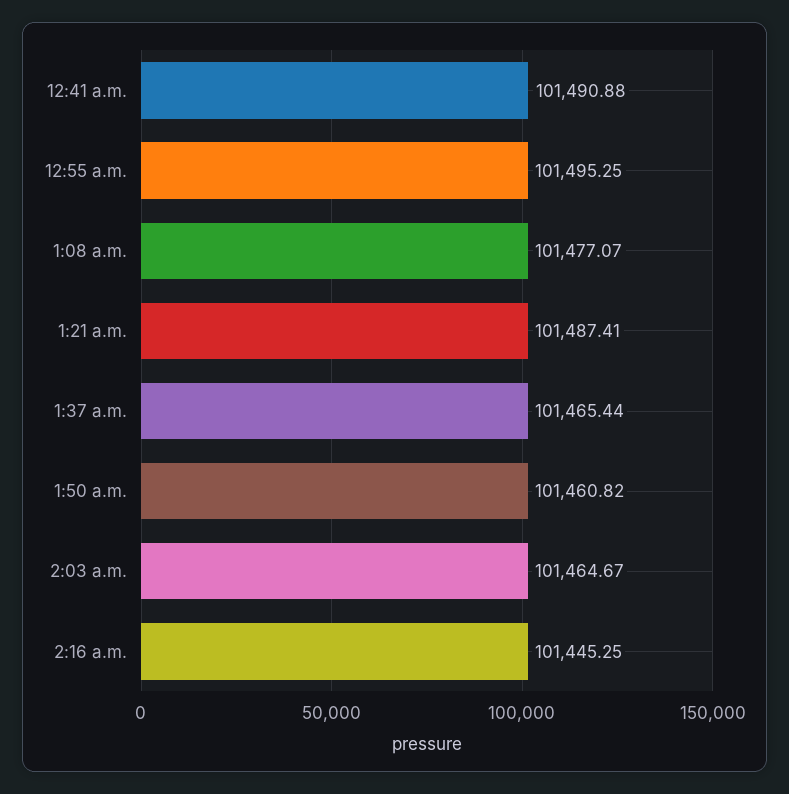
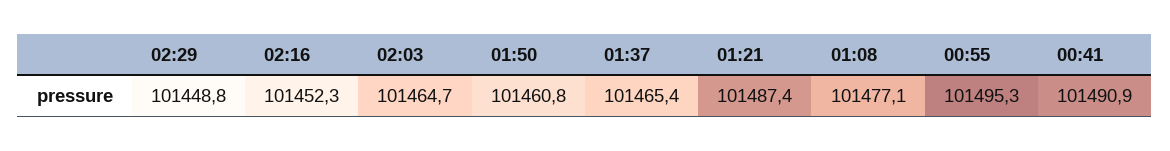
2:16 a.m.: 101445.25 -> 101452.3
02:29: none -> 101448.8

